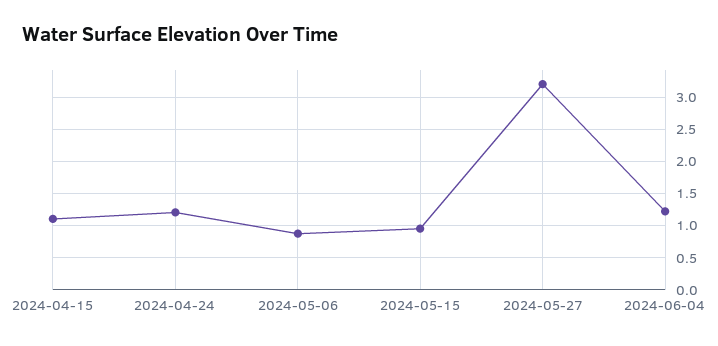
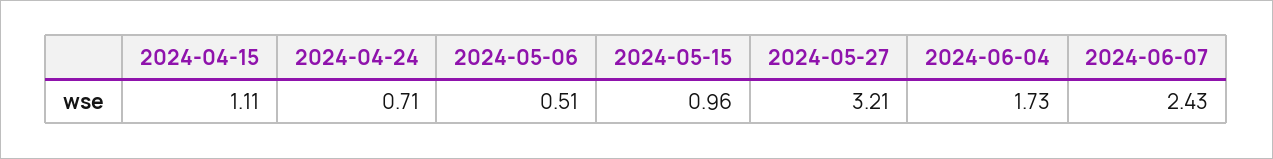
2024-04-24: 1.2 -> 0.71
2024-05-06: 0.9 -> 0.51
2024-06-04: 1.2 -> 1.73
2024-06-07: none -> 2.43

